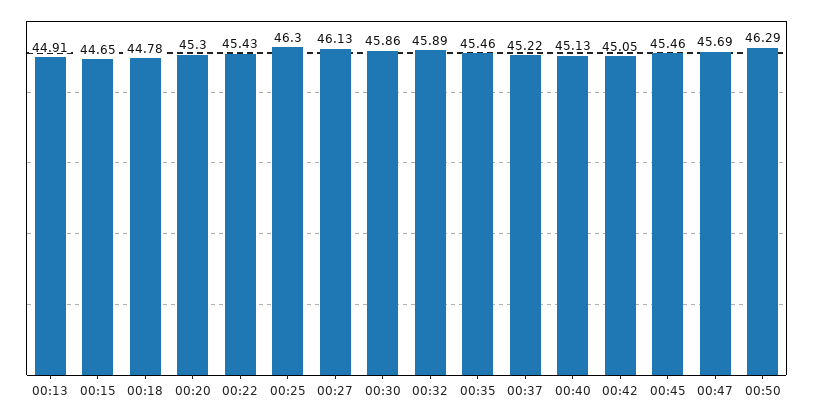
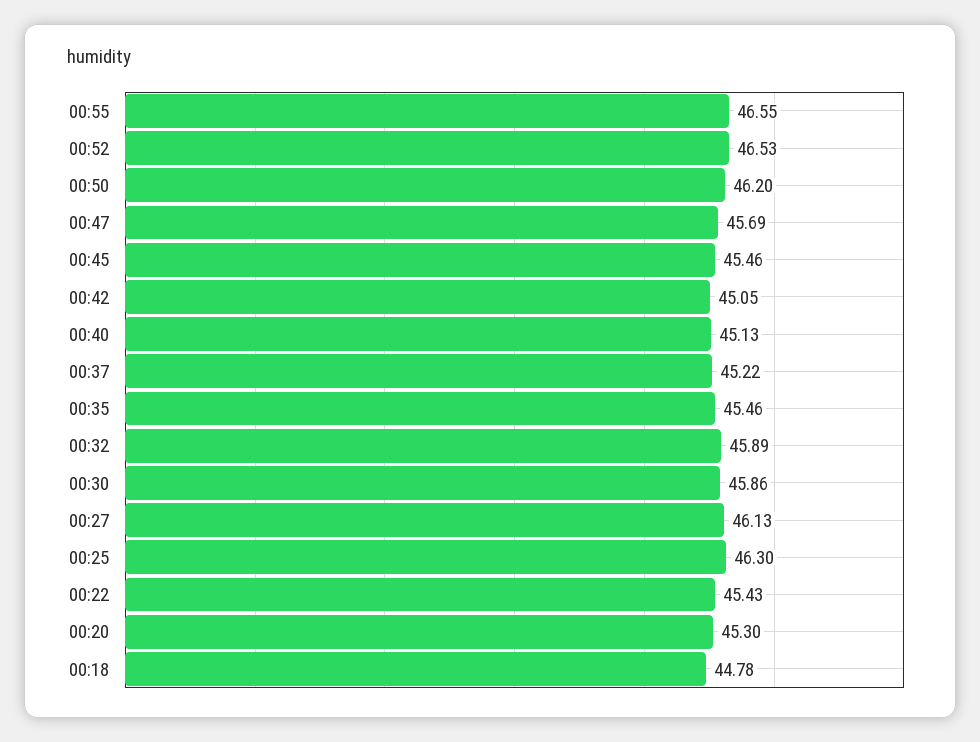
00:13: 44.91 -> none
00:15: 44.65 -> none
00:50: 46.29 -> 46.2
00:55: none -> 46.55
00:52: none -> 46.53

